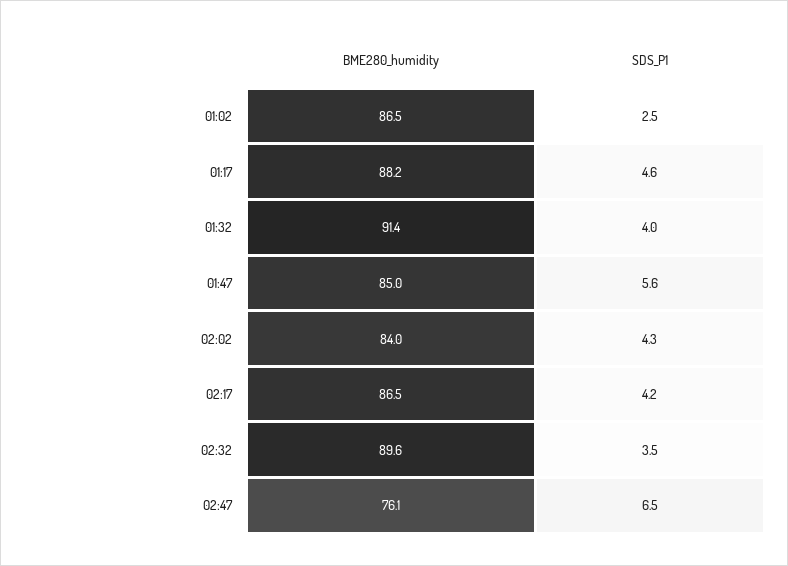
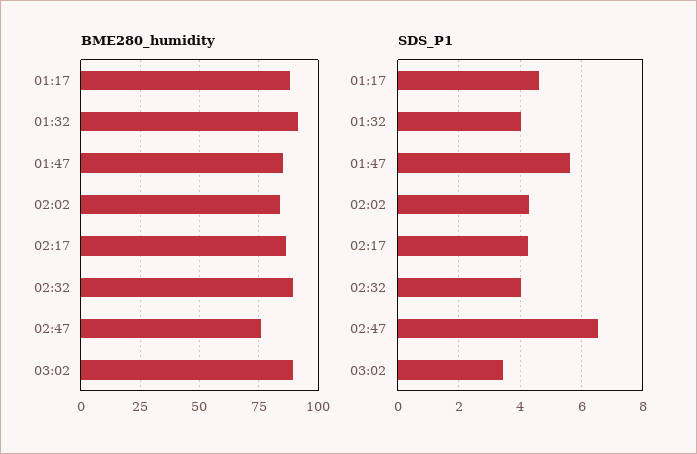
BME280_humidity, 01:02: 86.5 -> none
SDS_P1, 01:02: 2.5 -> none
SDS_P1, 02:32: 3.5 -> 4
BME280_humidity, 03:02: none -> 90
SDS_P1, 03:02: none -> 3.4

